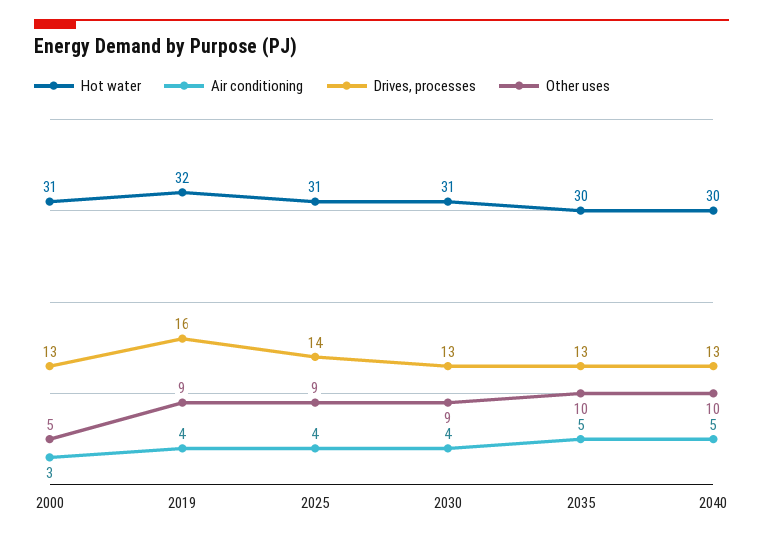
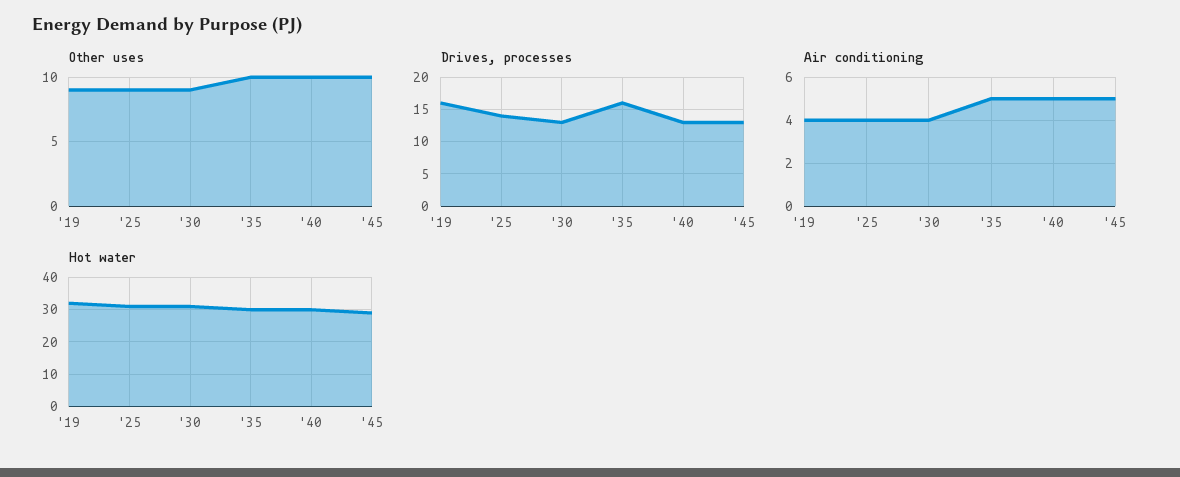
Hot water, 2000: 31 -> none
Air conditioning, 2000: 3 -> none
Drives, processes, 2000: 13 -> none
Other uses, 2000: 5 -> none
Drives, processes, 2035: 13 -> 16
Other uses, '45: none -> 10
Drives, processes, '45: none -> 13
Air conditioning, '45: none -> 5
Hot water, '45: none -> 30

